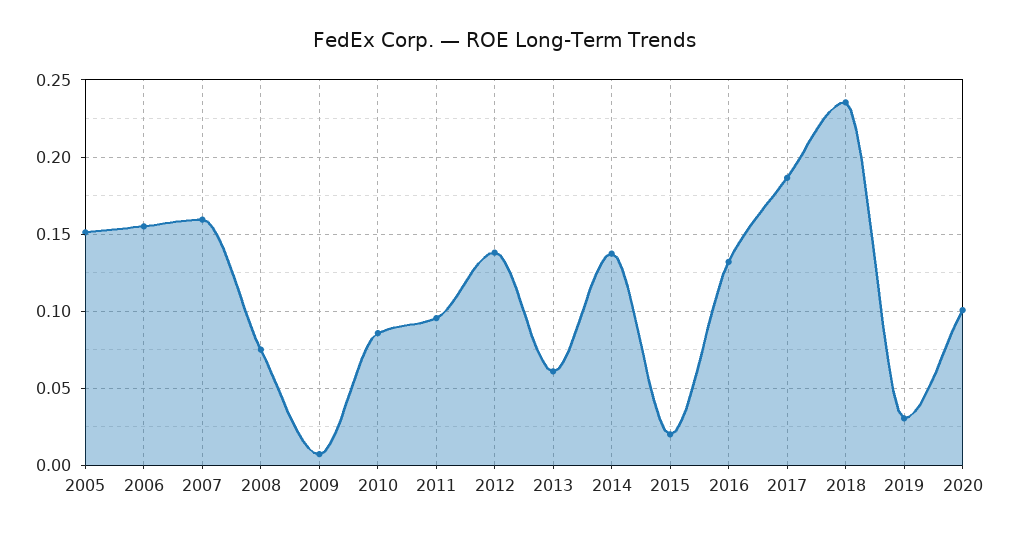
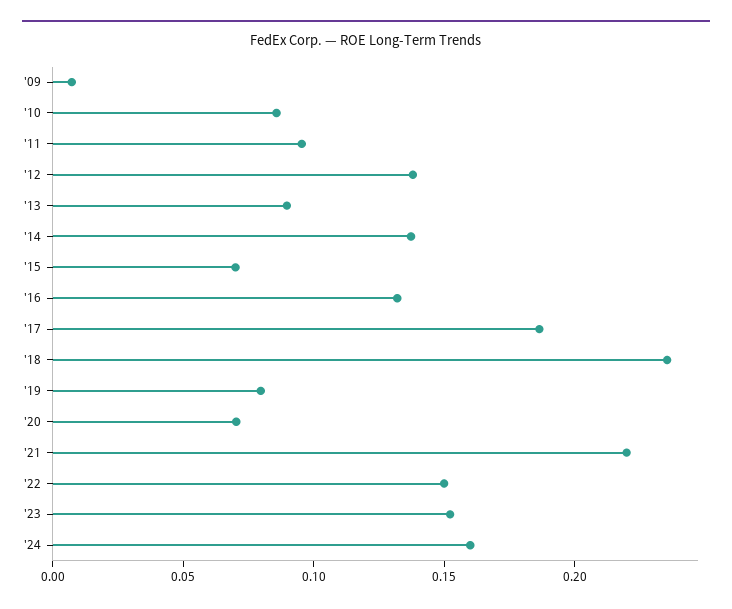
2005: 0.15 -> none
2006: 0.155 -> none
2007: 0.16 -> none
2008: 0.075 -> none
2013: 0.06 -> 0.09
2015: 0.02 -> 0.07
2019: 0.03 -> 0.08
2020: 0.1 -> 0.07
'21: none -> 0.22
'22: none -> 0.15
'23: none -> 0.15
'24: none -> 0.16

